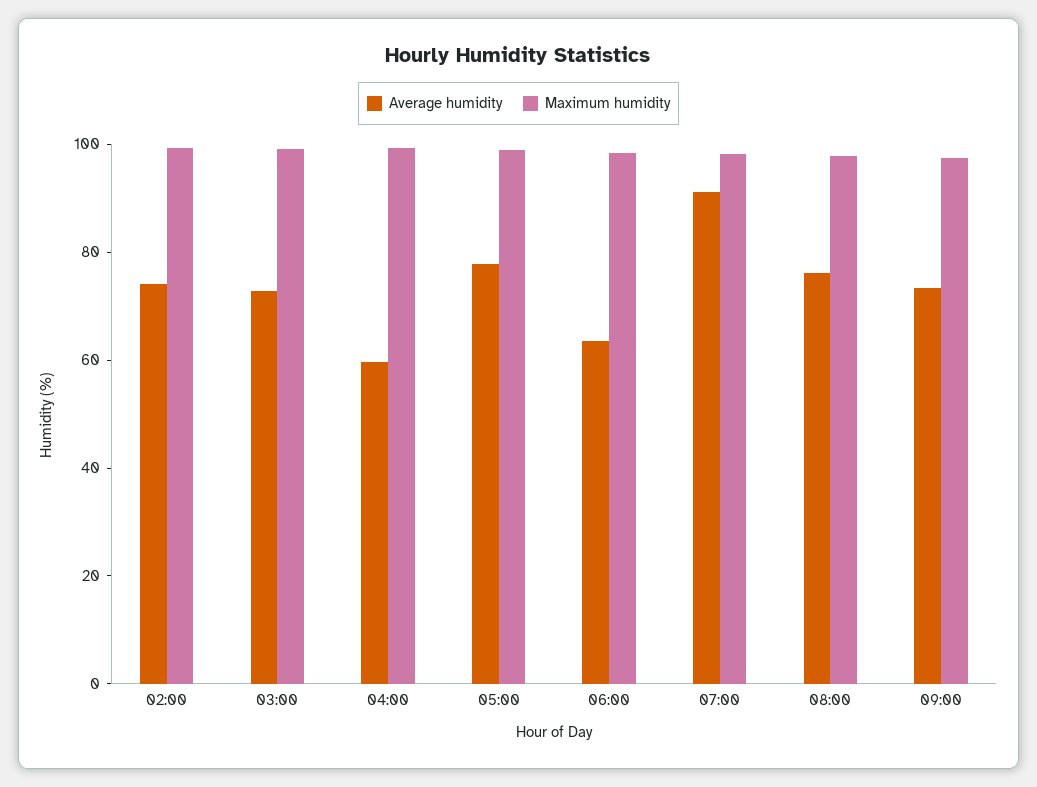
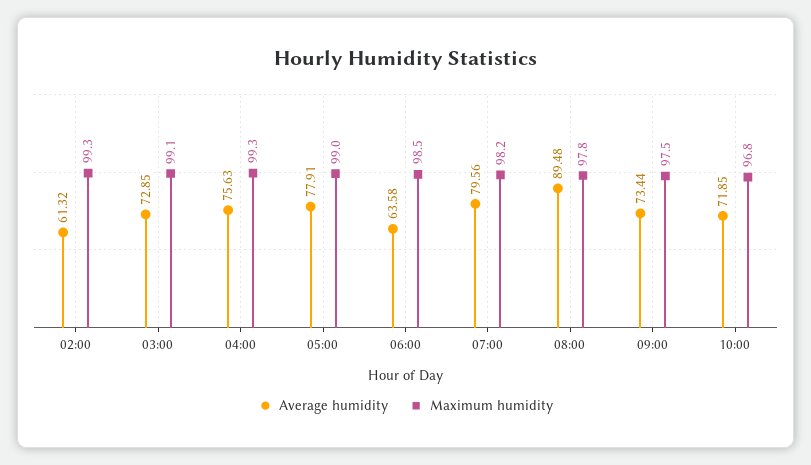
Average humidity, 02:00: 75 -> 61.32
Average humidity, 04:00: 60 -> 75.63
Average humidity, 07:00: 90 -> 79.56
Average humidity, 08:00: 75 -> 89.48
Average humidity, 10:00: none -> 71.85
Maximum humidity, 10:00: none -> 96.8

